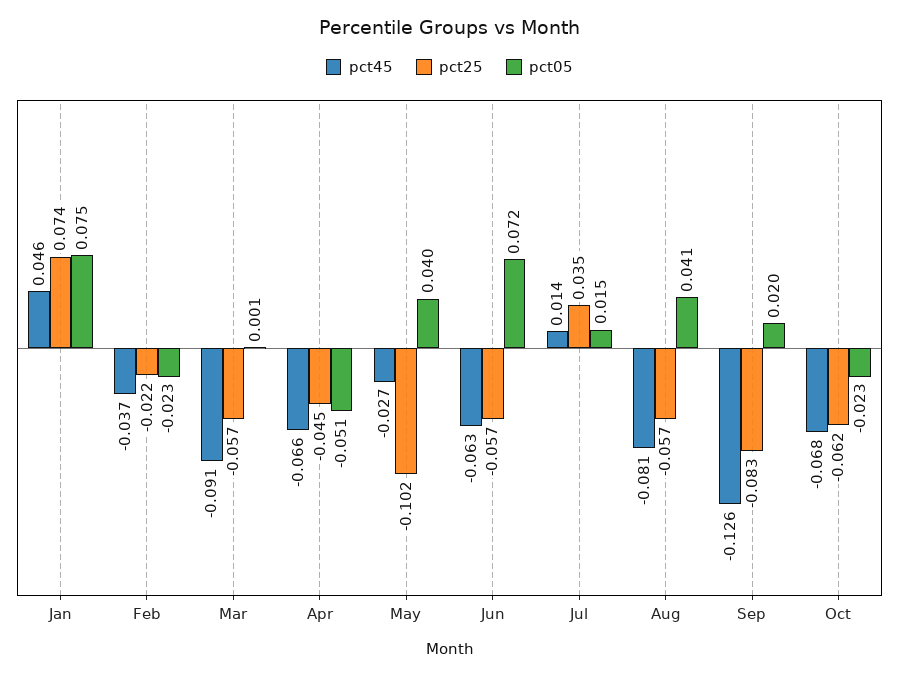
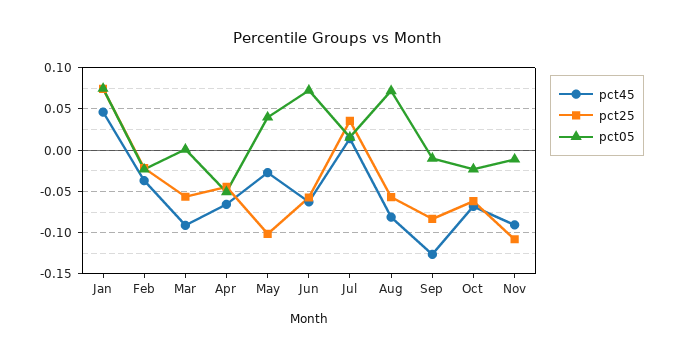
pct05, Aug: 0.041 -> 0.07
pct05, Sep: 0.02 -> -0.01
pct45, Nov: none -> -0.09
pct25, Nov: none -> -0.11
pct05, Nov: none -> -0.01

